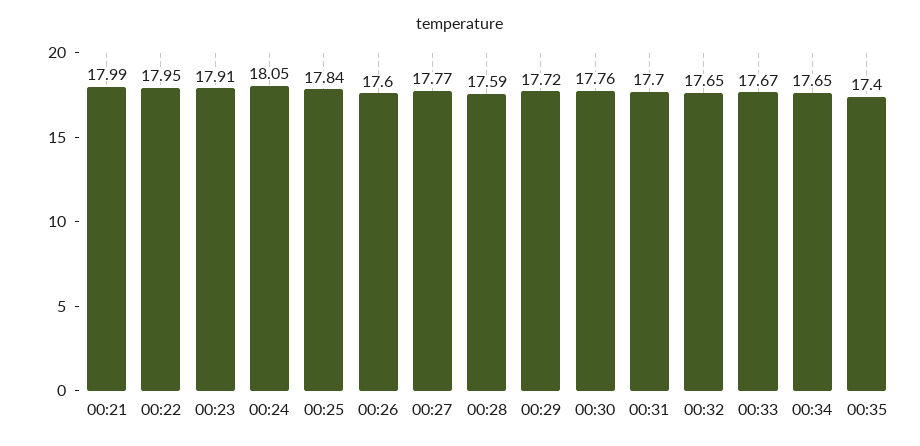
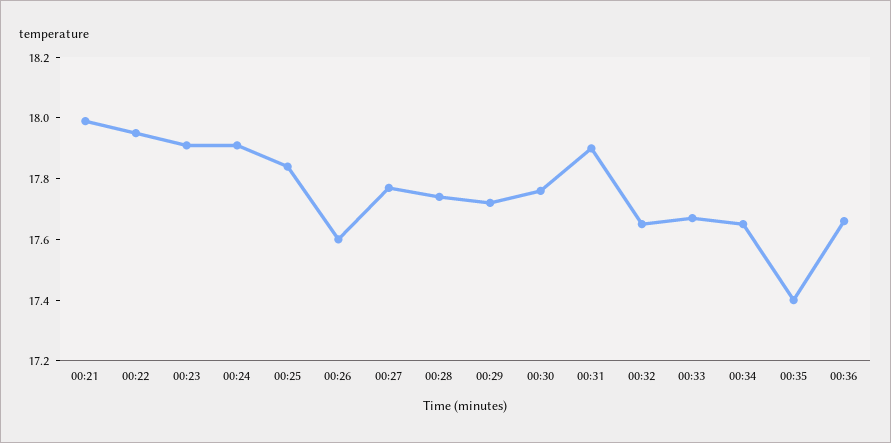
00:24: 18.05 -> 17.9
00:28: 17.59 -> 17.75
00:31: 17.7 -> 17.9
00:36: none -> 17.65

